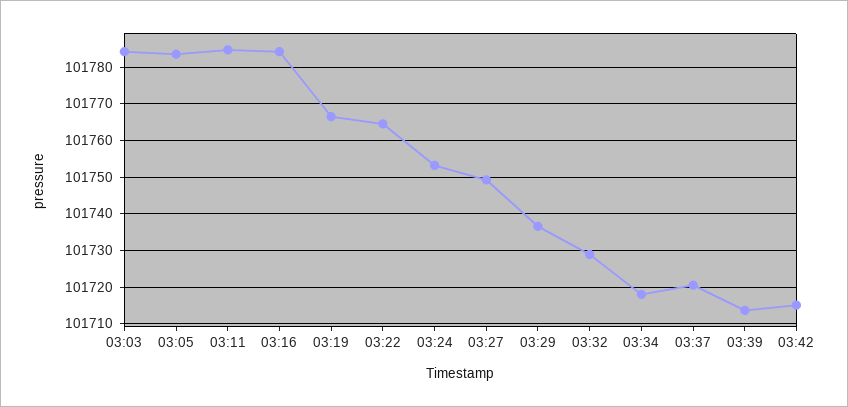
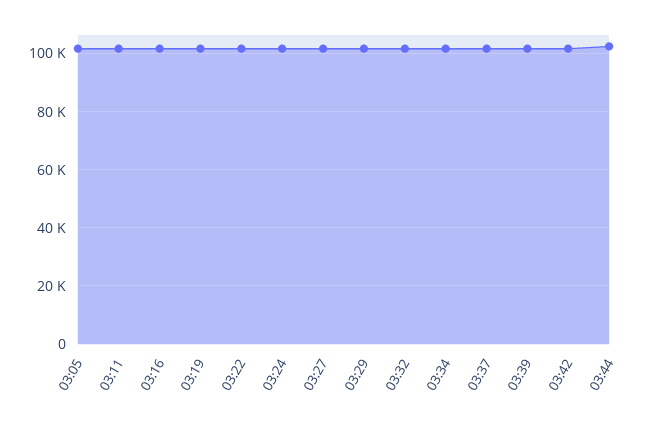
03:03: 101784 -> none
03:44: none -> 102500

